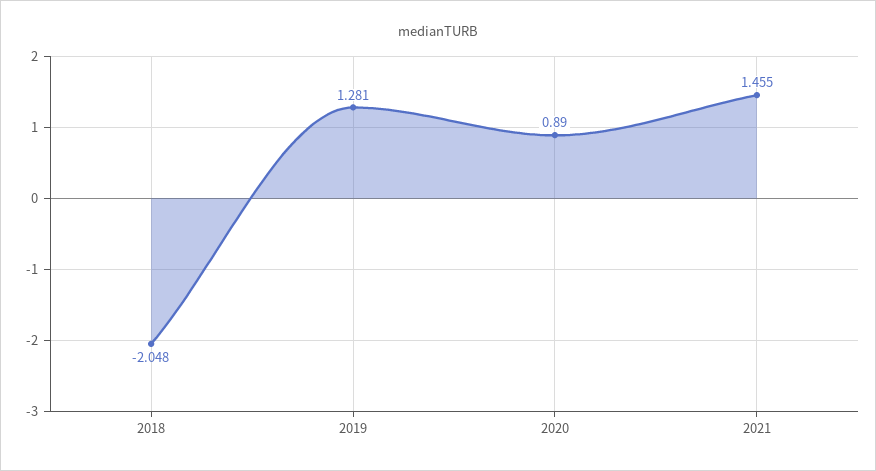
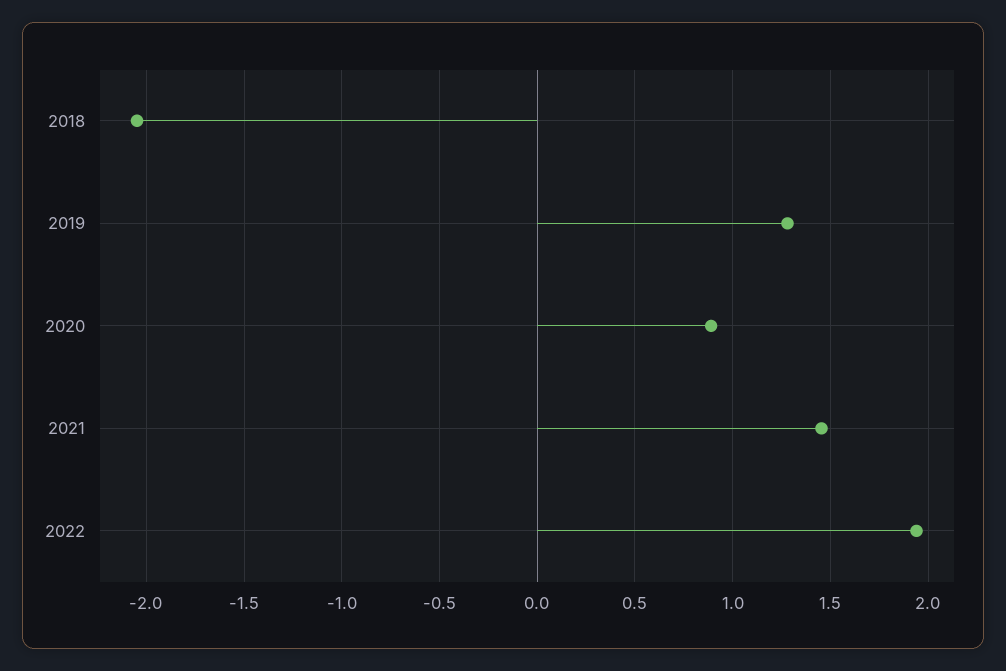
2022: none -> 1.95

